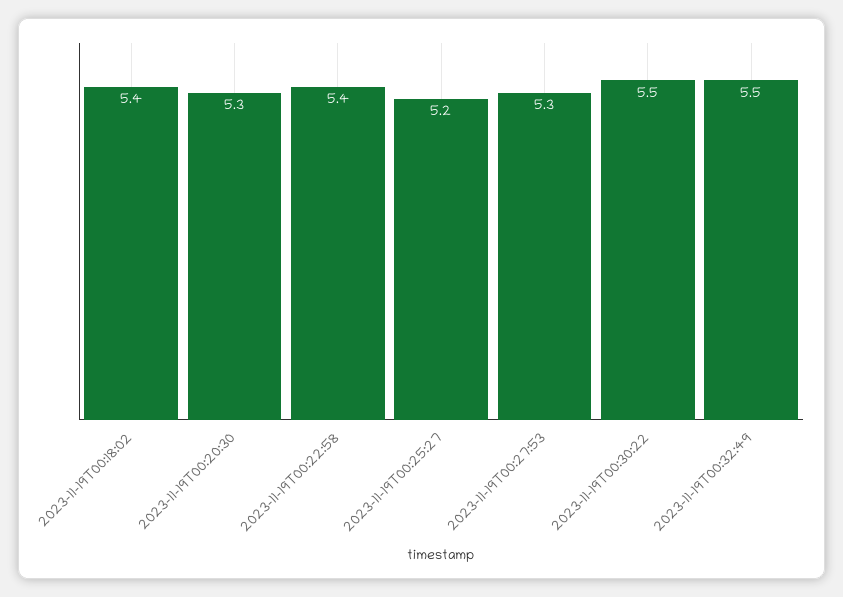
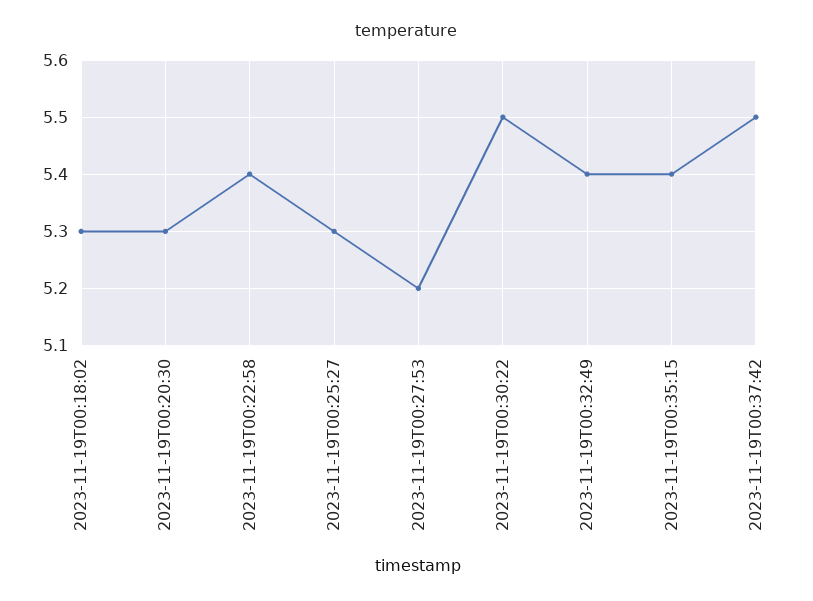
2023-11-19T00:18:02: 5.4 -> 5.3
2023-11-19T00:25:27: 5.2 -> 5.3
2023-11-19T00:27:53: 5.3 -> 5.2
2023-11-19T00:32:49: 5.5 -> 5.4
2023-11-19T00:35:15: none -> 5.4
2023-11-19T00:37:42: none -> 5.5

